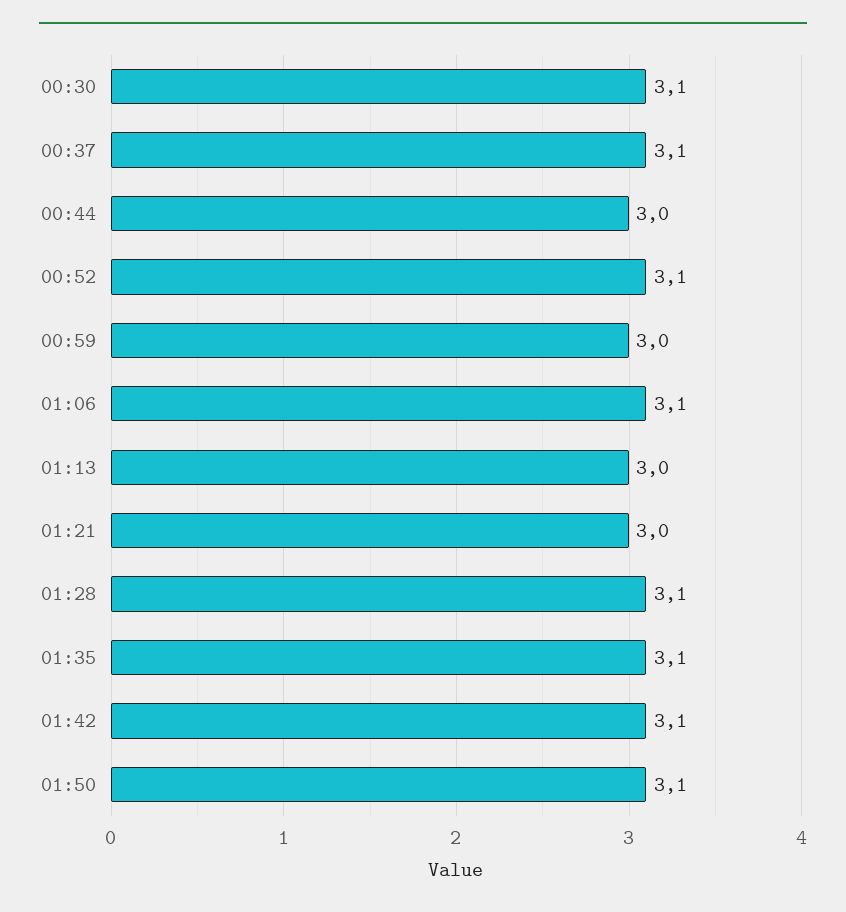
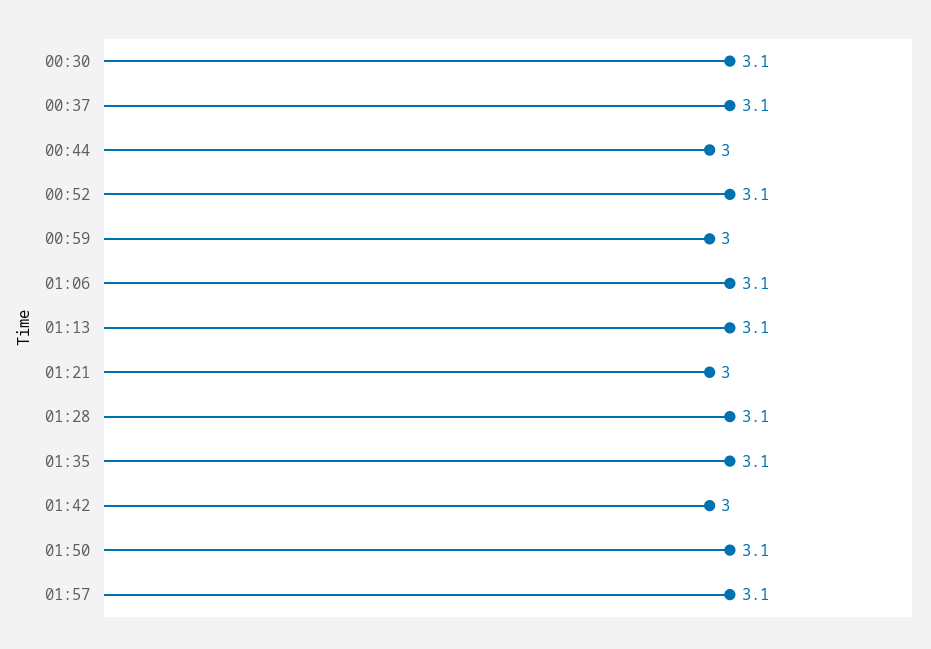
01:13: 3 -> 3.1
01:42: 3.1 -> 3
01:57: none -> 3.1

